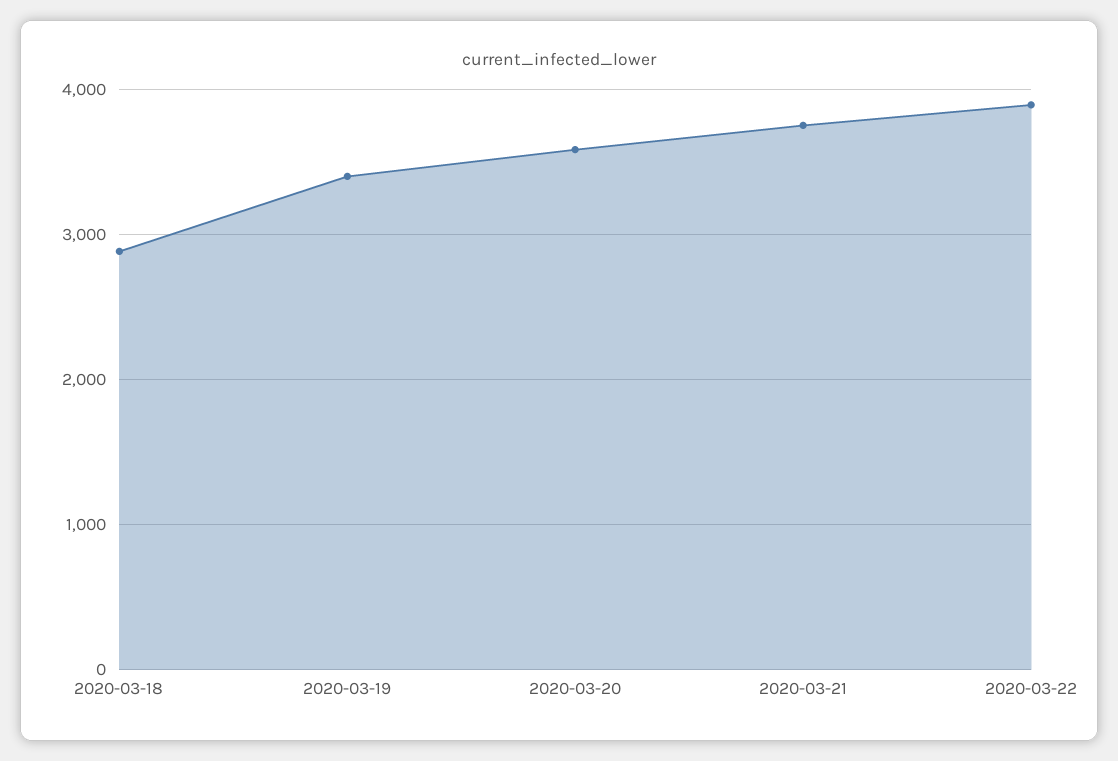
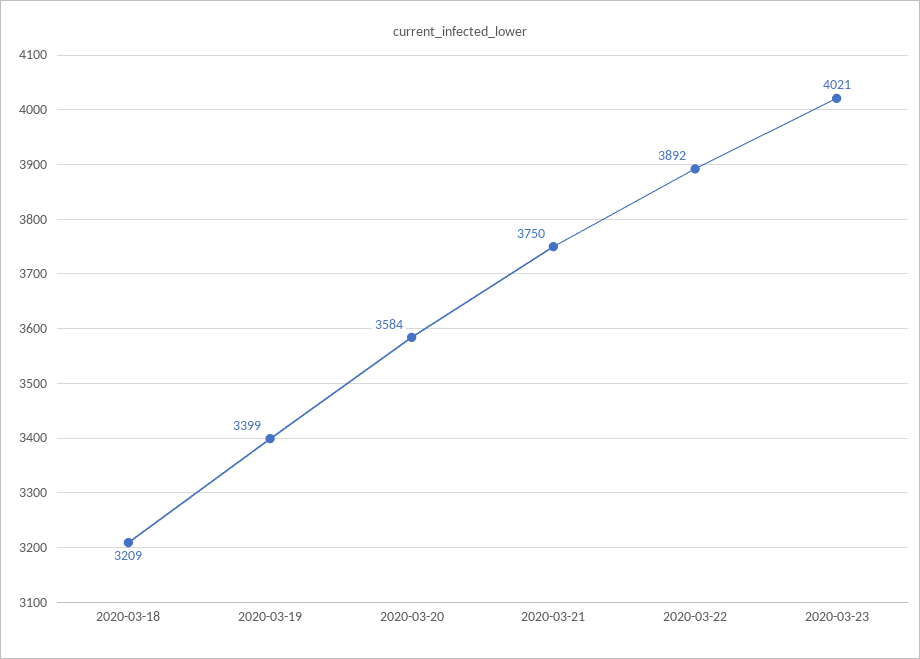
2020-03-18: 2900 -> 3209
2020-03-23: none -> 4021

